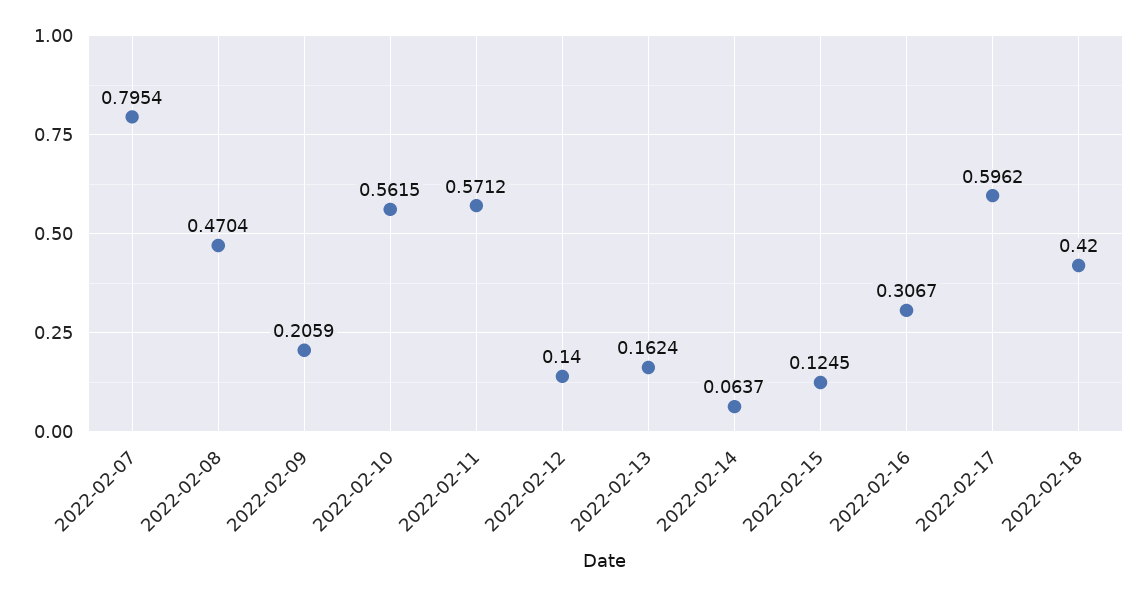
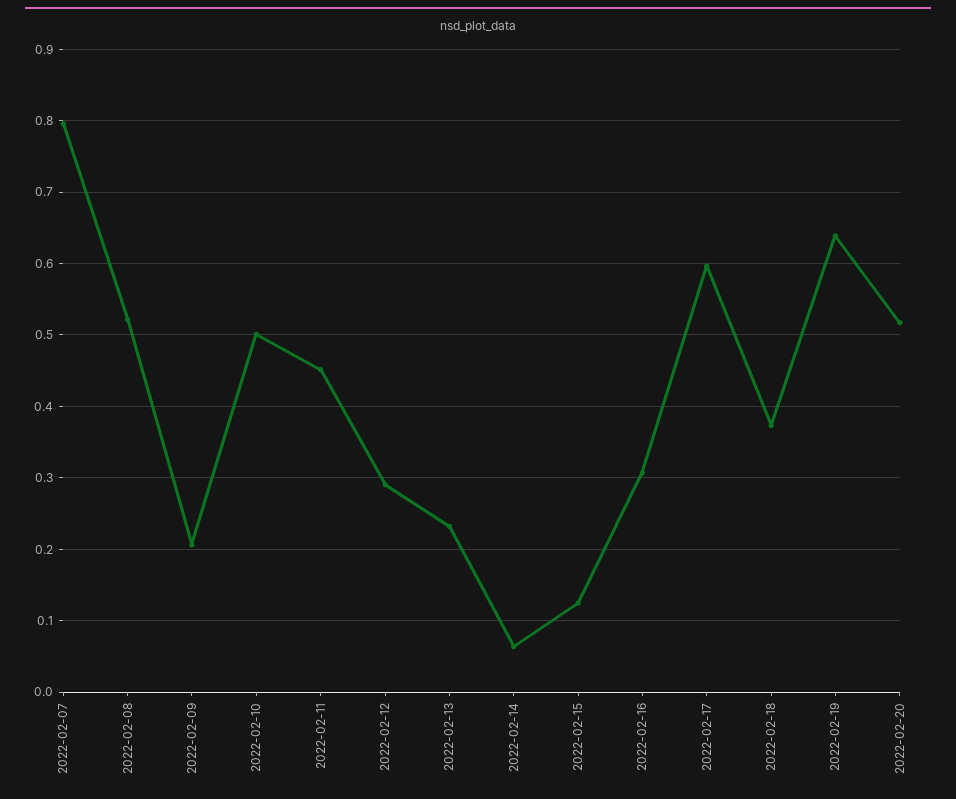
2022-02-08: 0.4704 -> 0.52
2022-02-10: 0.5615 -> 0.5
2022-02-11: 0.5712 -> 0.45
2022-02-12: 0.14 -> 0.29
2022-02-13: 0.1624 -> 0.23
2022-02-18: 0.42 -> 0.37
2022-02-19: none -> 0.64
2022-02-20: none -> 0.52

